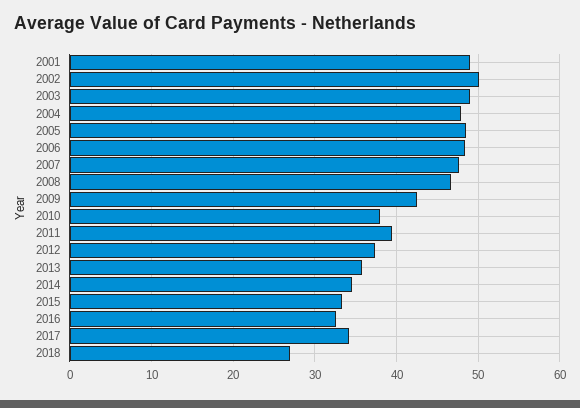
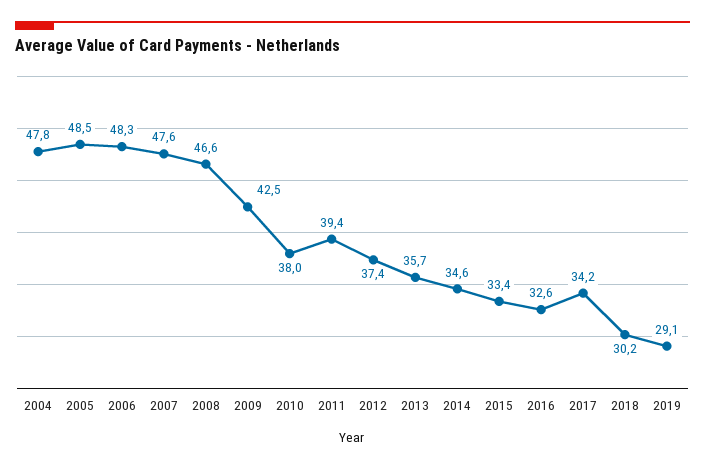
2001: 49 -> none
2002: 50 -> none
2003: 49 -> none
2018: 27 -> 30.2
2019: none -> 29.1

